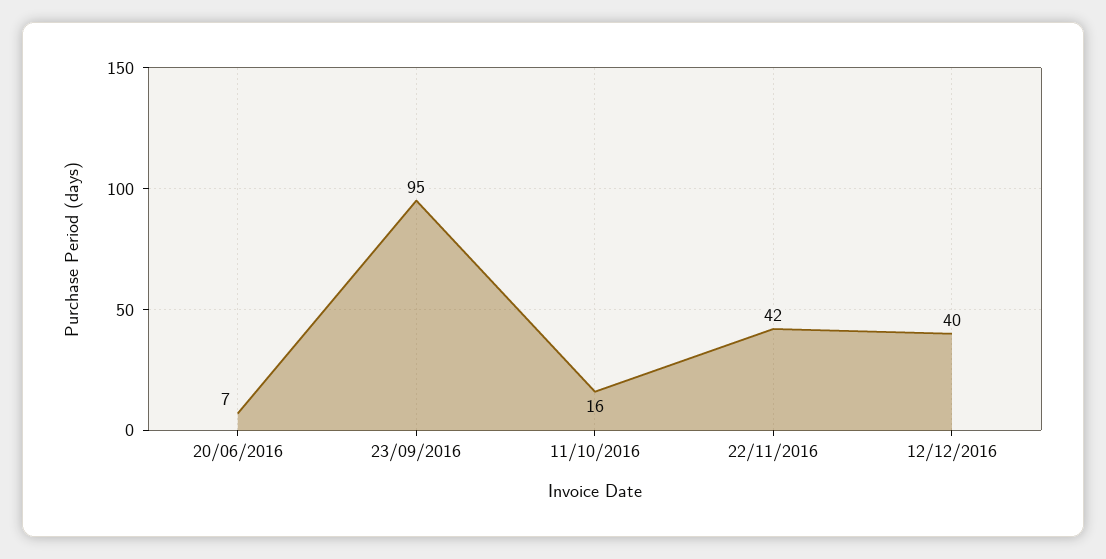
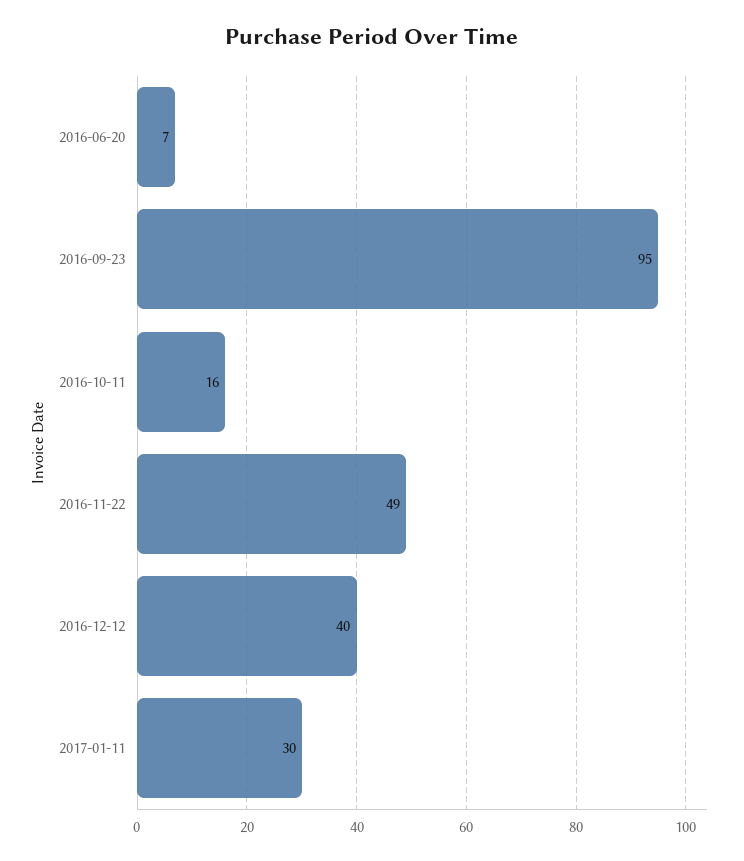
22/11/2016: 42 -> 49
2017-01-11: none -> 30

